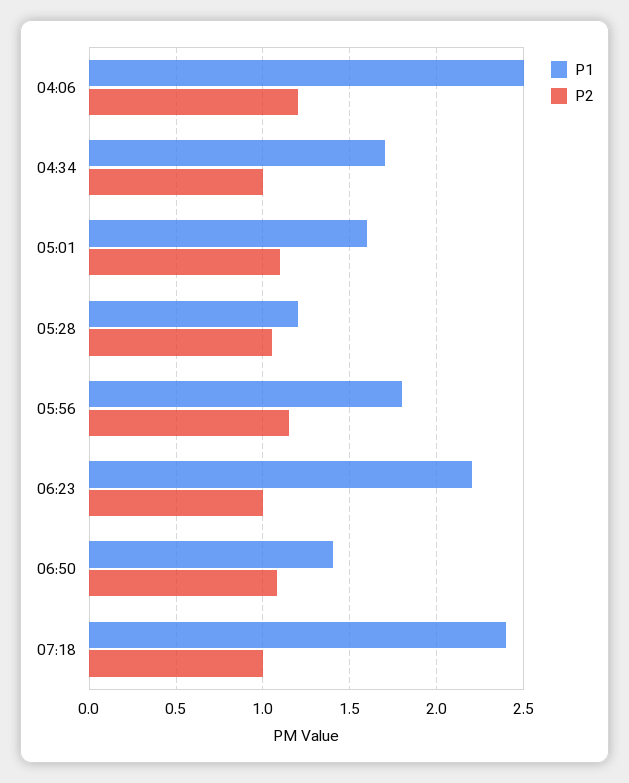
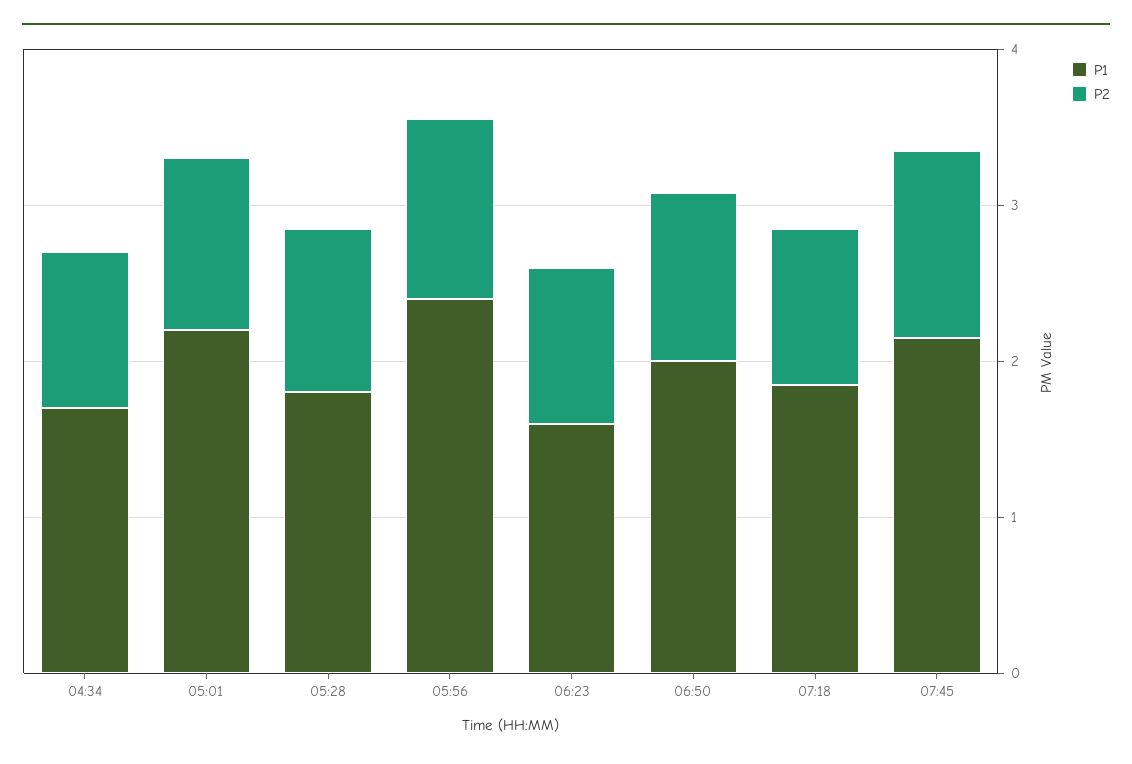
P1, 04:06: 2.5 -> none
P2, 04:06: 1.2 -> none
P1, 05:01: 1.6 -> 2.2
P1, 05:28: 1.2 -> 1.8
P1, 05:56: 1.8 -> 2.4
P1, 06:23: 2.2 -> 1.6
P1, 06:50: 1.4 -> 2
P1, 07:18: 2.4 -> 1.8
P1, 07:45: none -> 2.2
P2, 07:45: none -> 1.2

